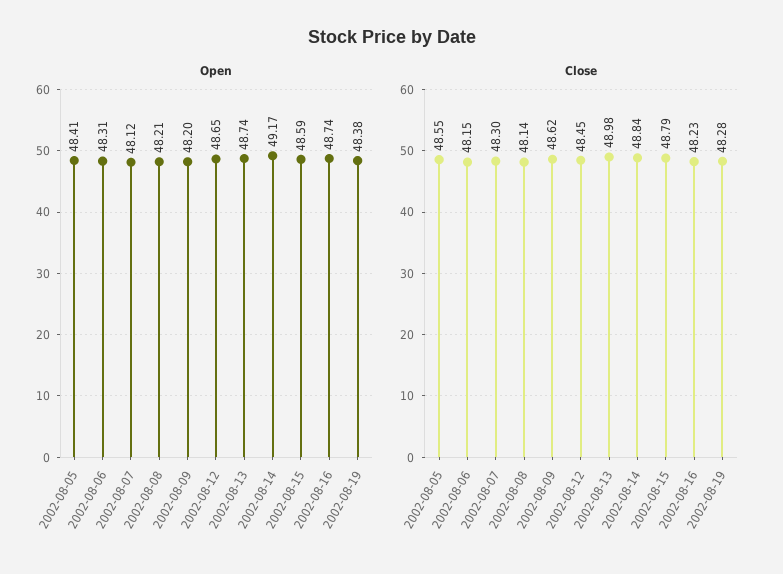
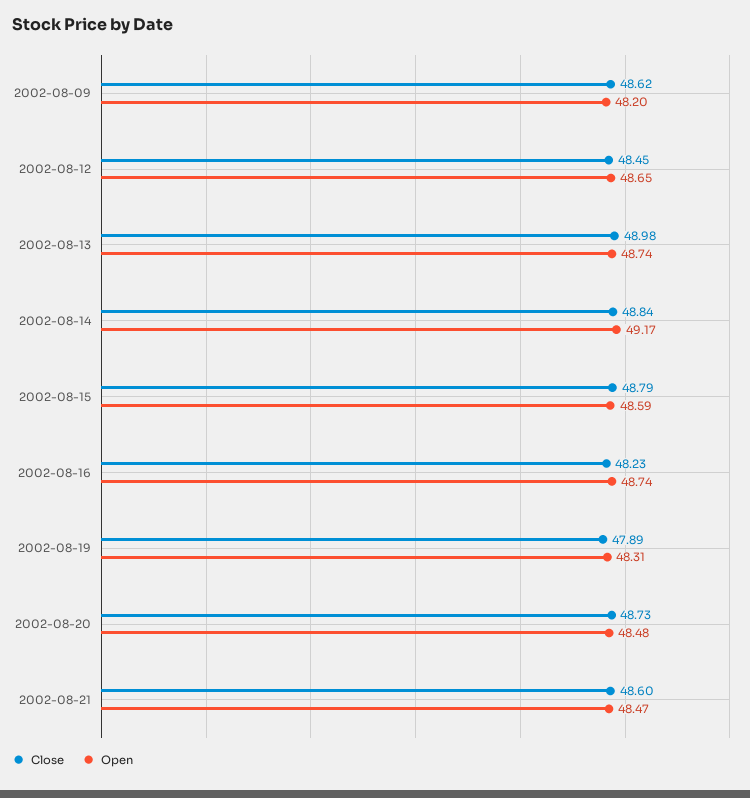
Open, 2002-08-05: 48.41 -> none
Open, 2002-08-06: 48.31 -> none
Open, 2002-08-07: 48.12 -> none
Open, 2002-08-08: 48.21 -> none
Open, 2002-08-19: 48.38 -> 48.31
Close, 2002-08-05: 48.55 -> none
Close, 2002-08-06: 48.15 -> none
Close, 2002-08-07: 48.3 -> none
Close, 2002-08-08: 48.14 -> none
Close, 2002-08-19: 48.28 -> 47.89
Close, 2002-08-20: none -> 48.73
Open, 2002-08-20: none -> 48.48
Close, 2002-08-21: none -> 48.6
Open, 2002-08-21: none -> 48.47

